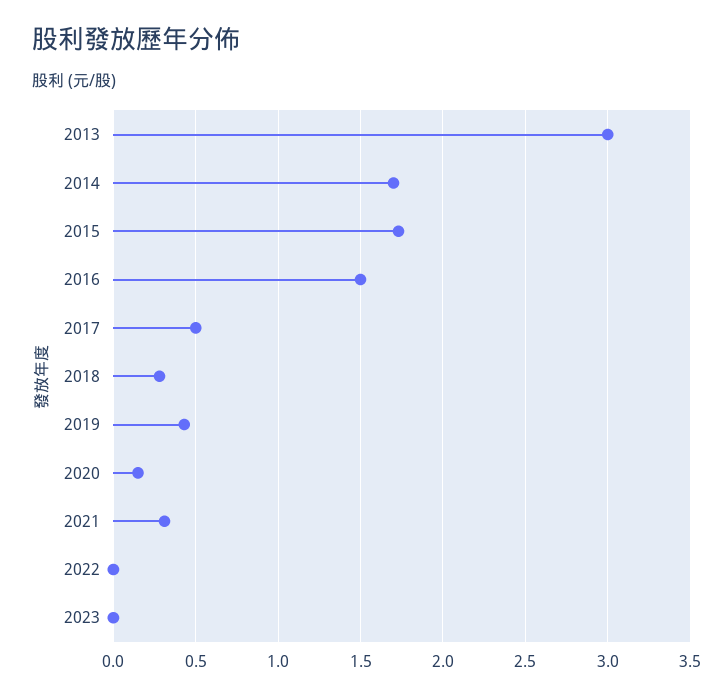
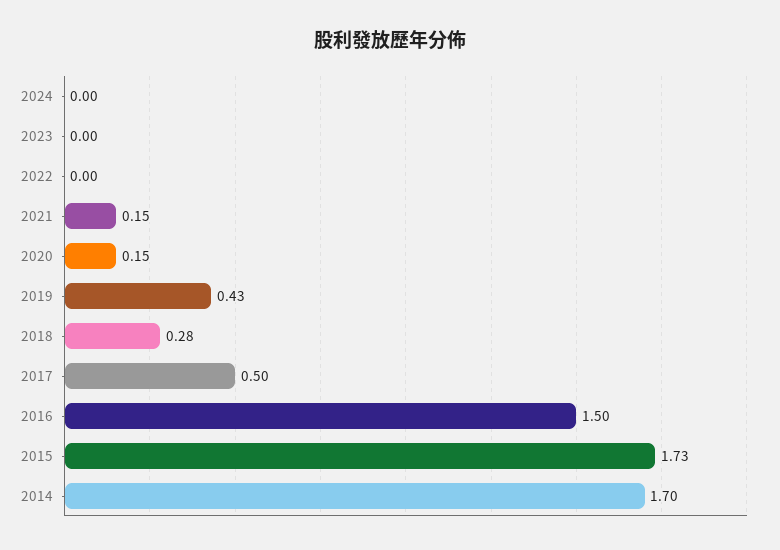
2013: 3 -> none
2021: 0.3 -> 0.15
2024: none -> 0

